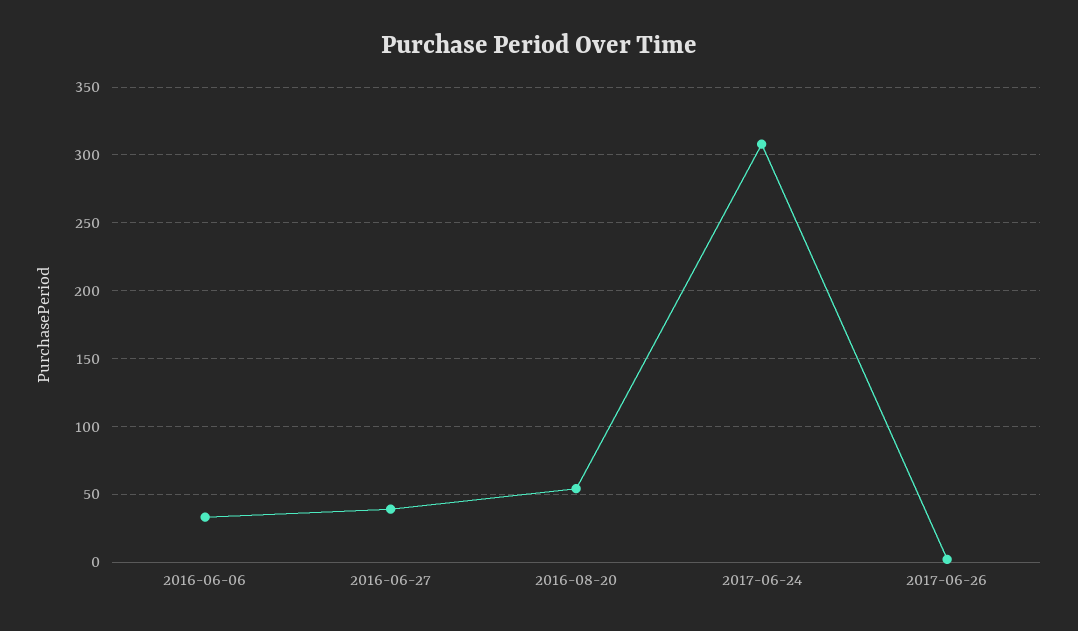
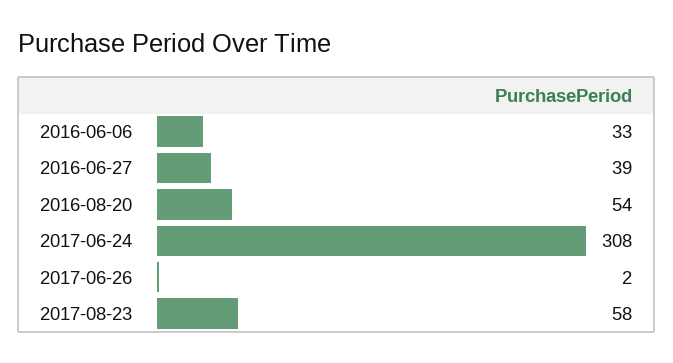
2017-08-23: none -> 58

